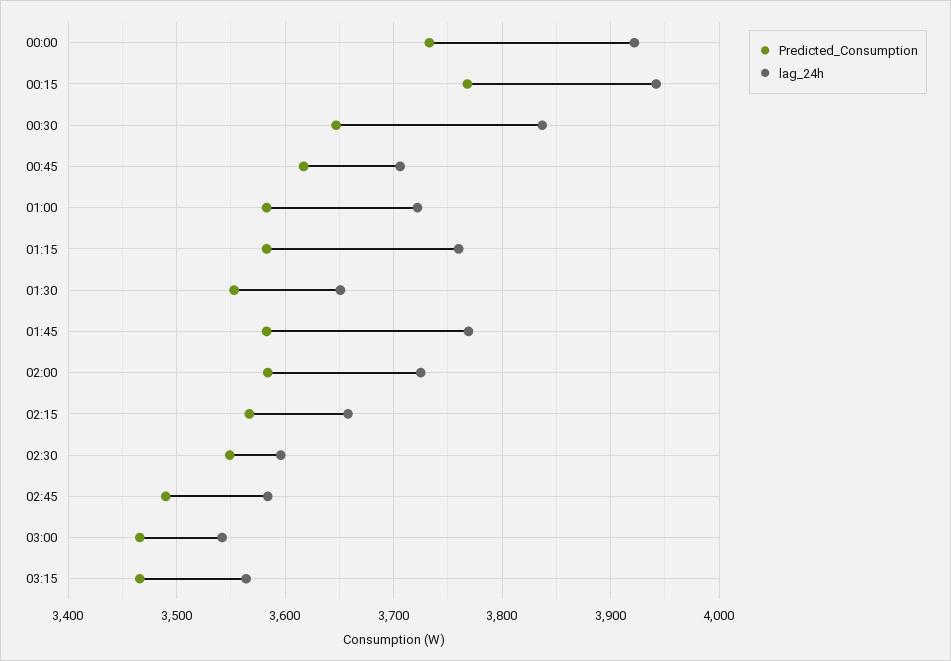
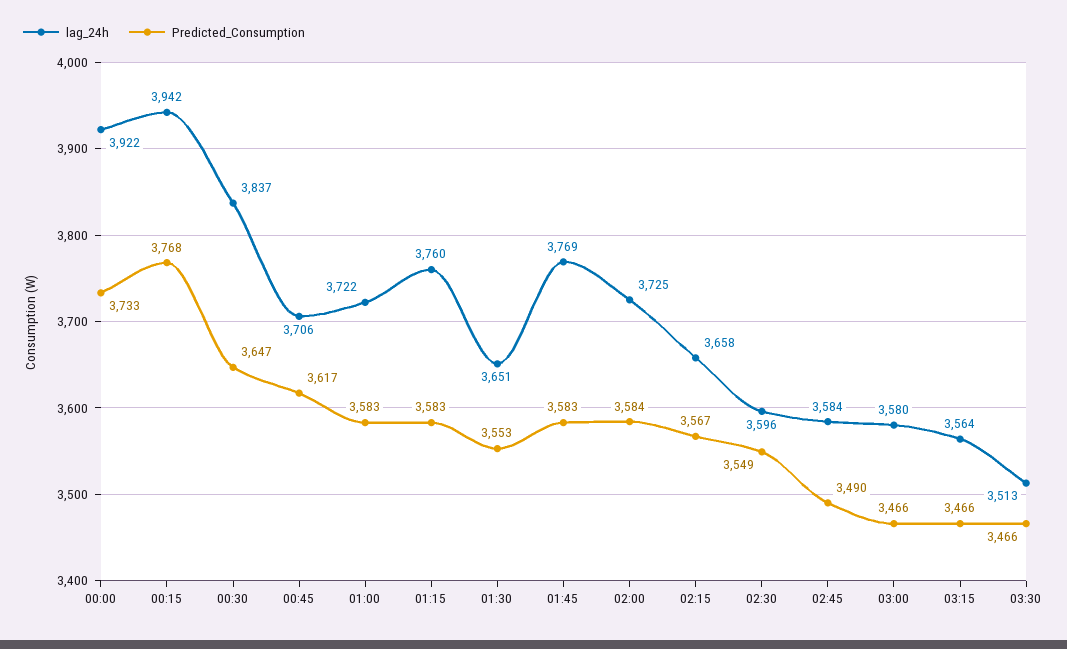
lag_24h, 03:00: 3540 -> 3580
lag_24h, 03:30: none -> 3513
Predicted_Consumption, 03:30: none -> 3466

